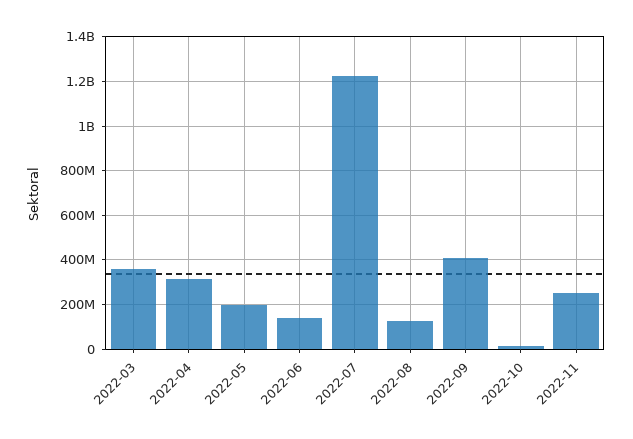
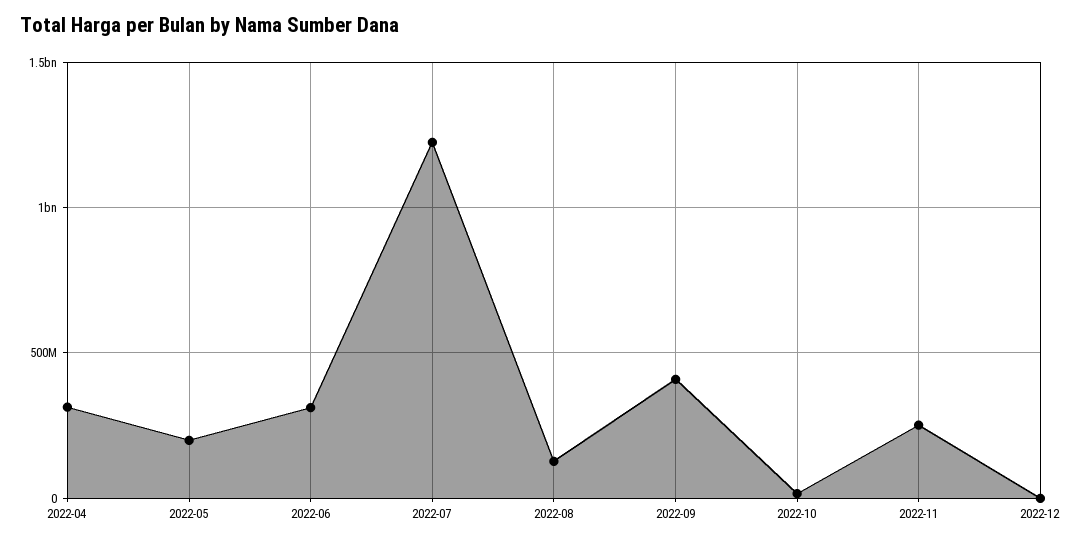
2022-03: 350000000 -> none
2022-06: 150000000 -> 300000000
2022-12: none -> 0

